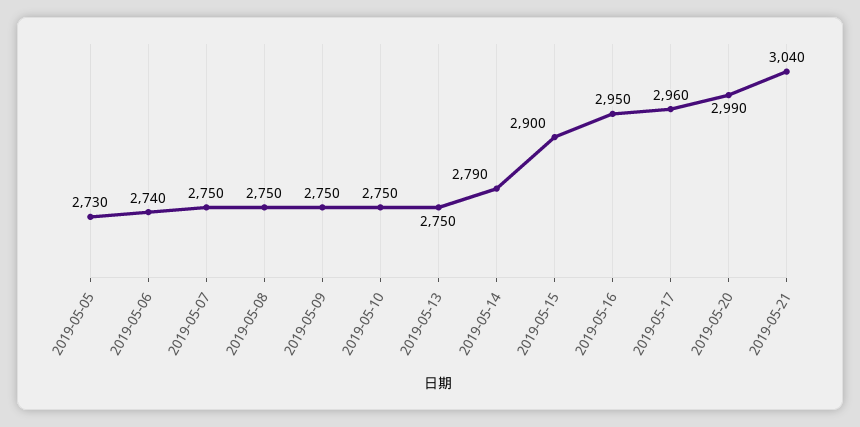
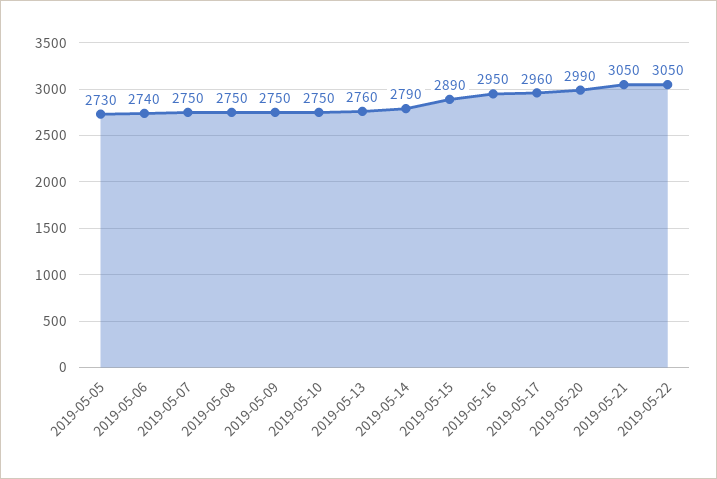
2019-05-13: 2750 -> 2760
2019-05-15: 2900 -> 2890
2019-05-21: 3040 -> 3050
2019-05-22: none -> 3050

